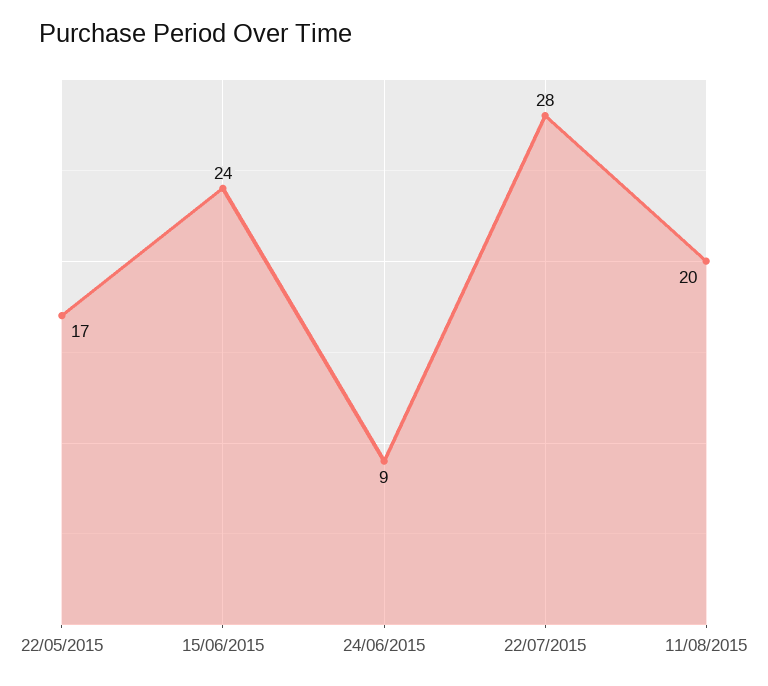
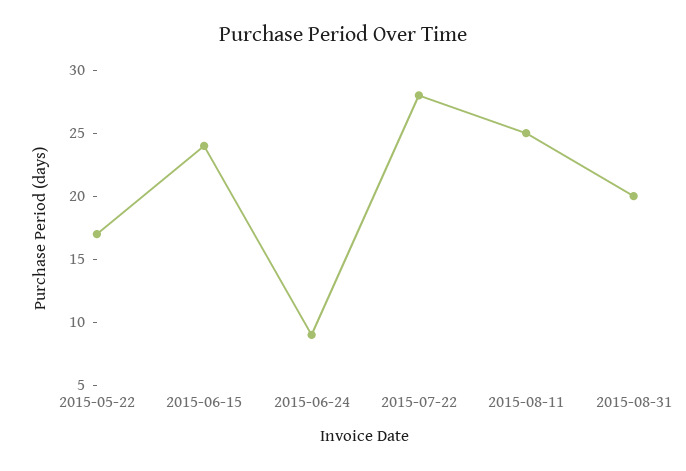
11/08/2015: 20 -> 25
2015-08-31: none -> 20

